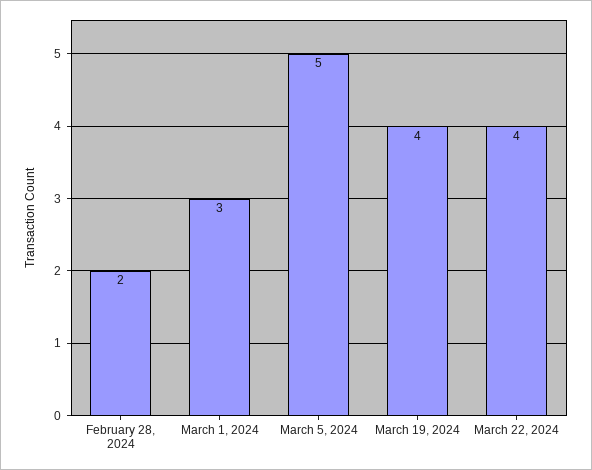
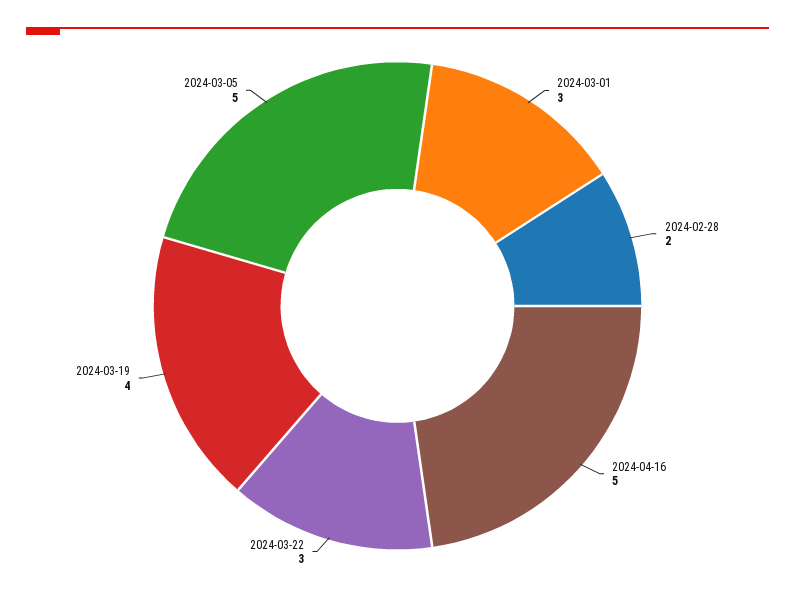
March 22, 2024: 4 -> 3
2024-04-16: none -> 5

